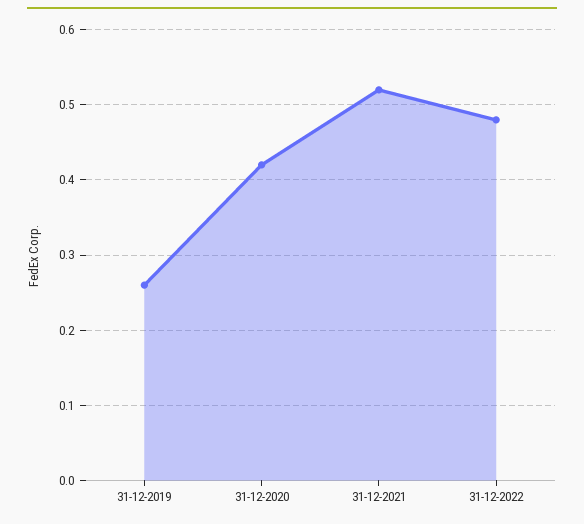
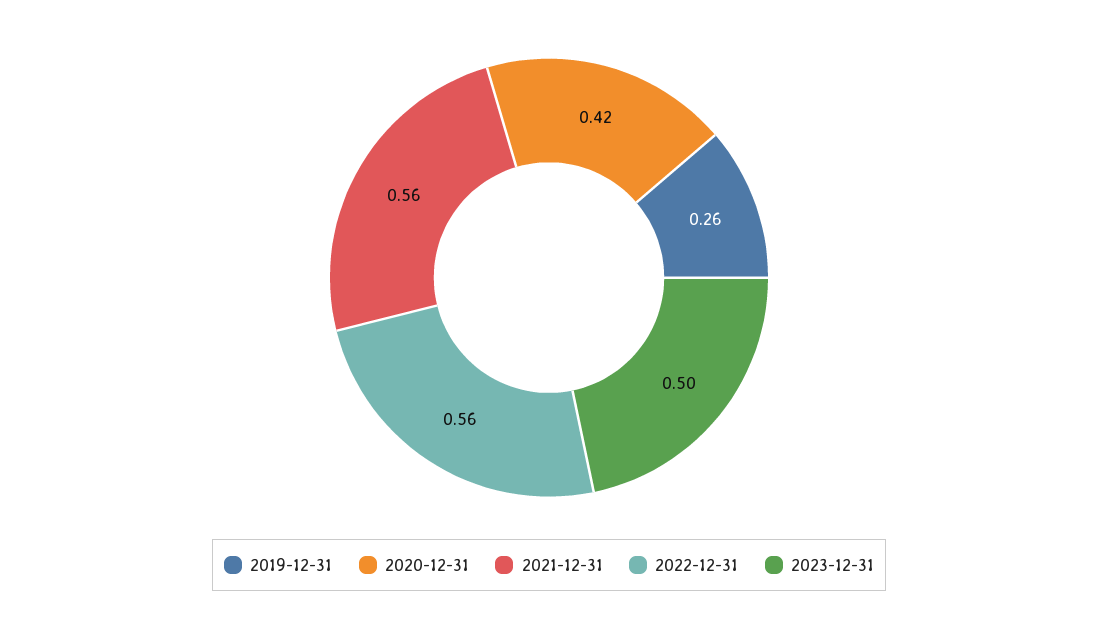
31-12-2021: 0.52 -> 0.56
31-12-2022: 0.48 -> 0.56
2023-12-31: none -> 0.5

